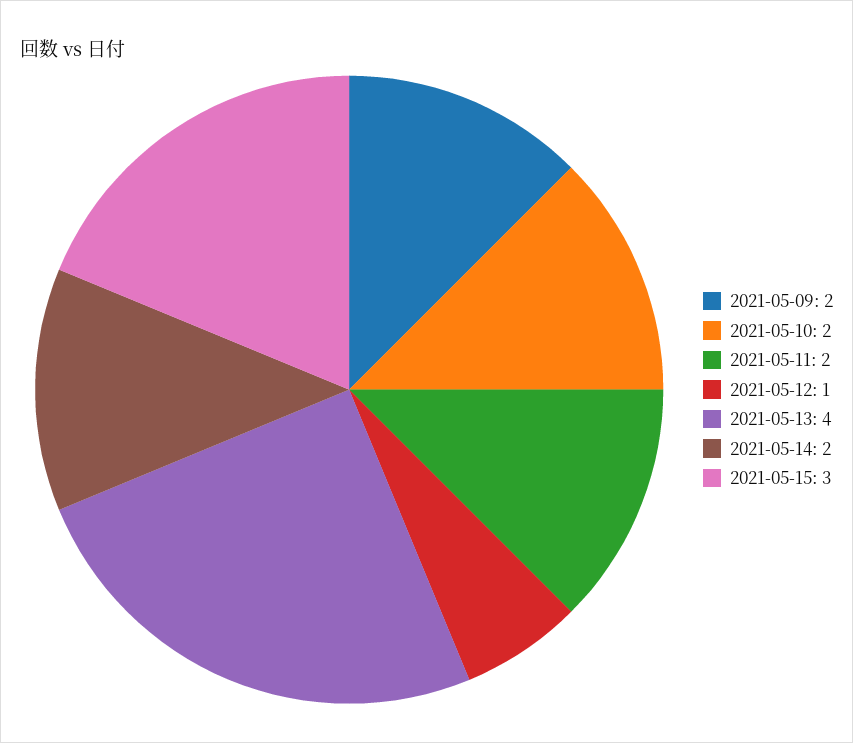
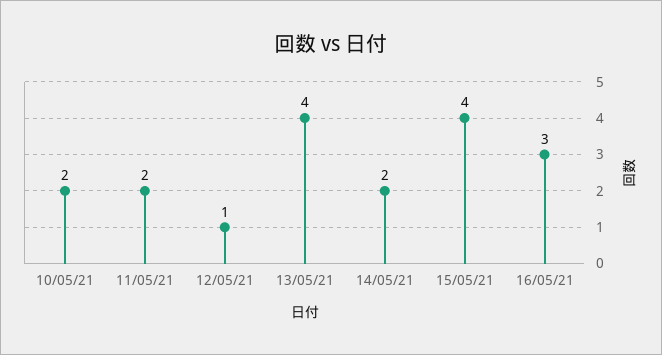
2021-05-09: 2 -> none
2021-05-15: 3 -> 4
16/05/21: none -> 3

